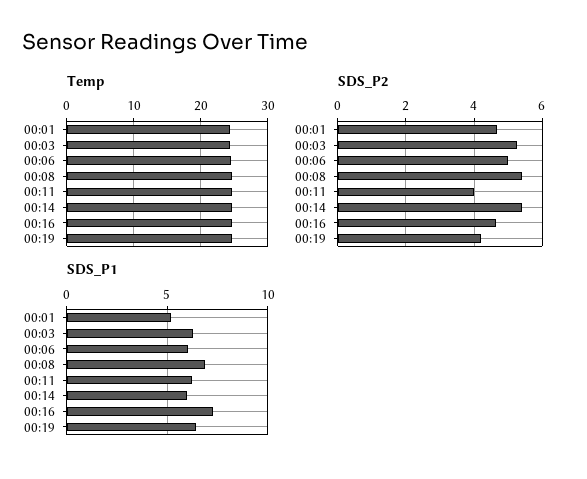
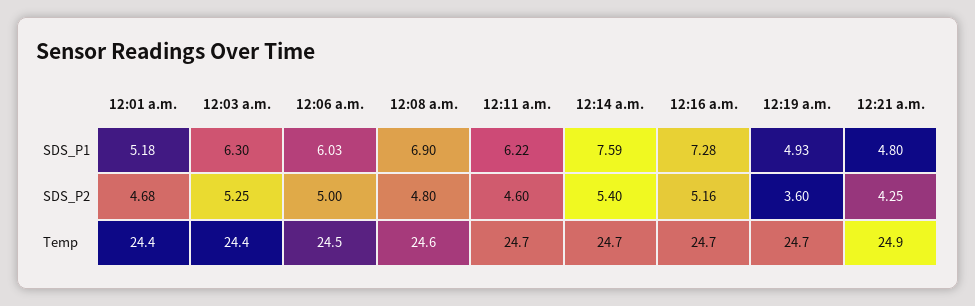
SDS_P2, 00:08: 5.4 -> 4.8
SDS_P2, 00:11: 4 -> 4.6
SDS_P2, 00:16: 4.6 -> 5.16
SDS_P2, 00:19: 4.2 -> 3.6
SDS_P1, 00:14: 6 -> 7.59
SDS_P1, 00:19: 6.5 -> 4.93
SDS_P1, 12:21 a.m.: none -> 4.8
SDS_P2, 12:21 a.m.: none -> 4.25
Temp, 12:21 a.m.: none -> 24.9

